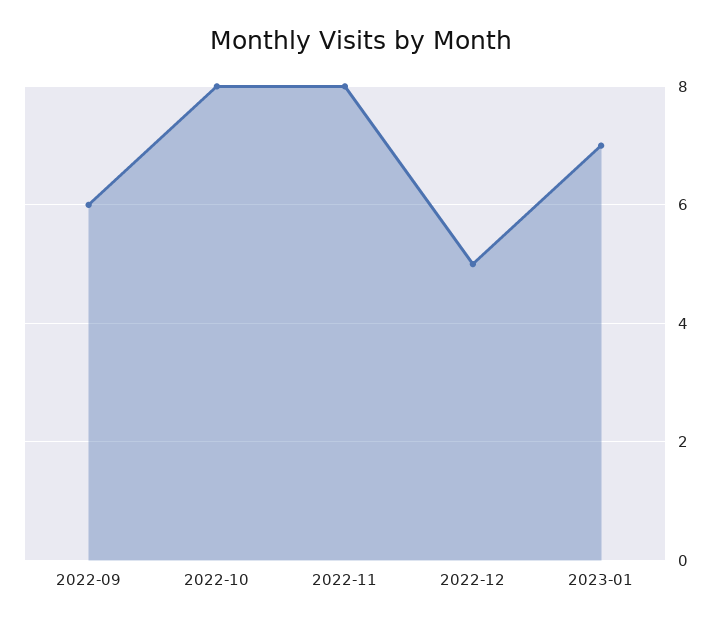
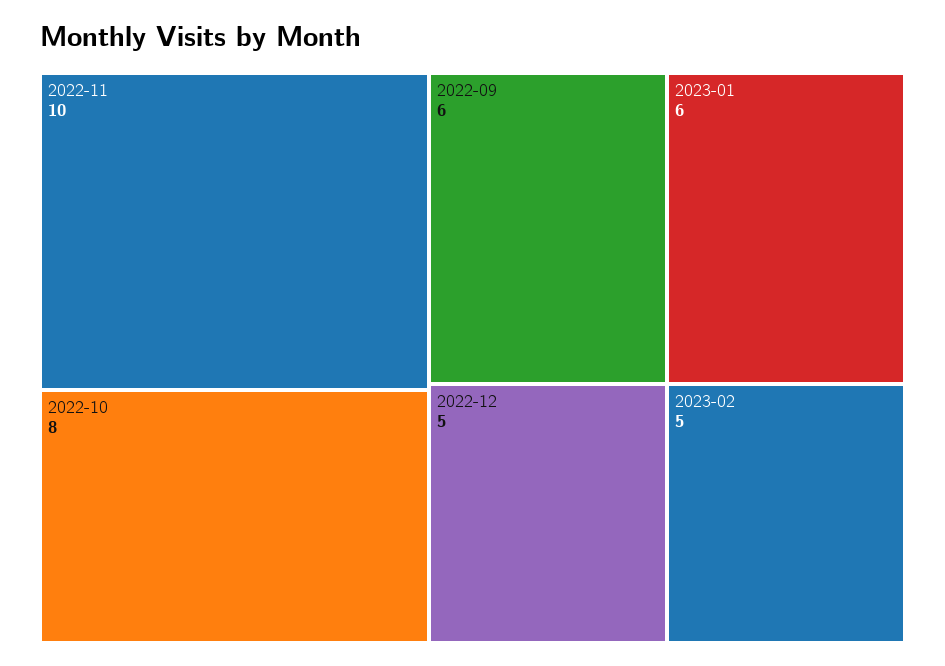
2022-11: 8 -> 10
2023-01: 7 -> 6
2023-02: none -> 5

